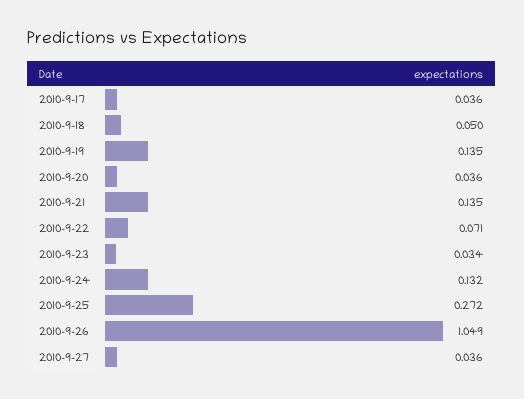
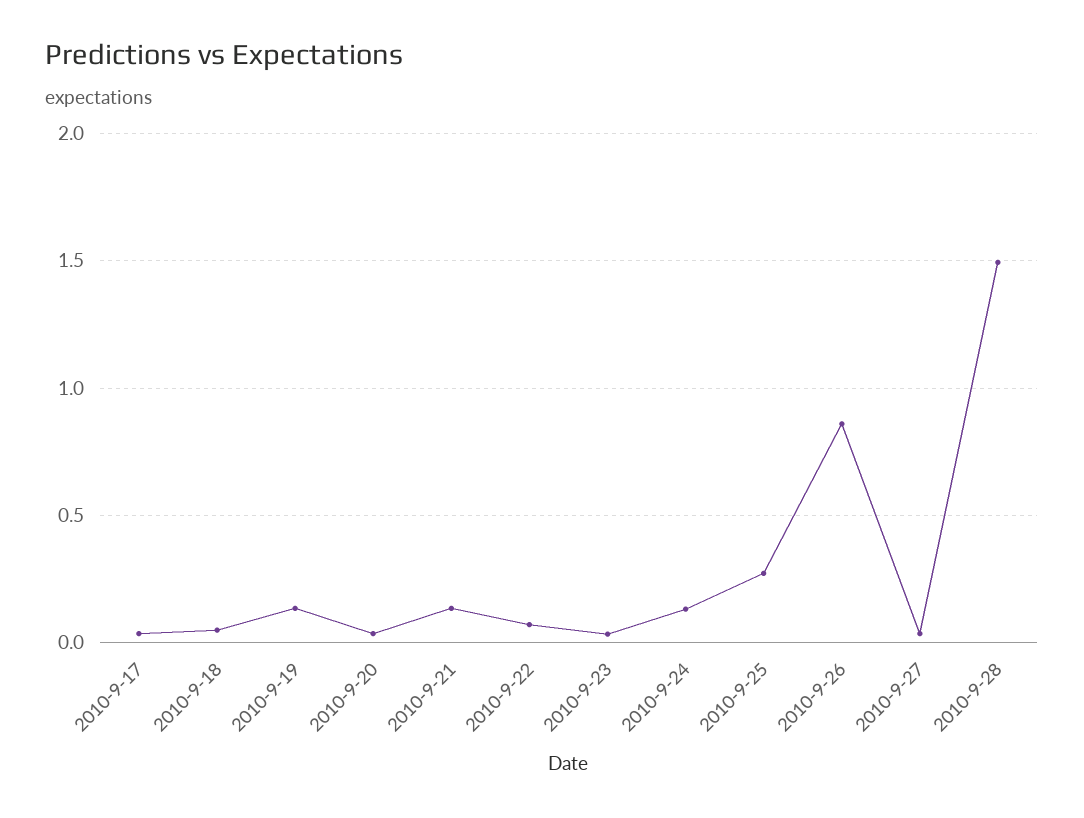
2010-9-26: 1.049 -> 0.85
2010-9-28: none -> 1.5

